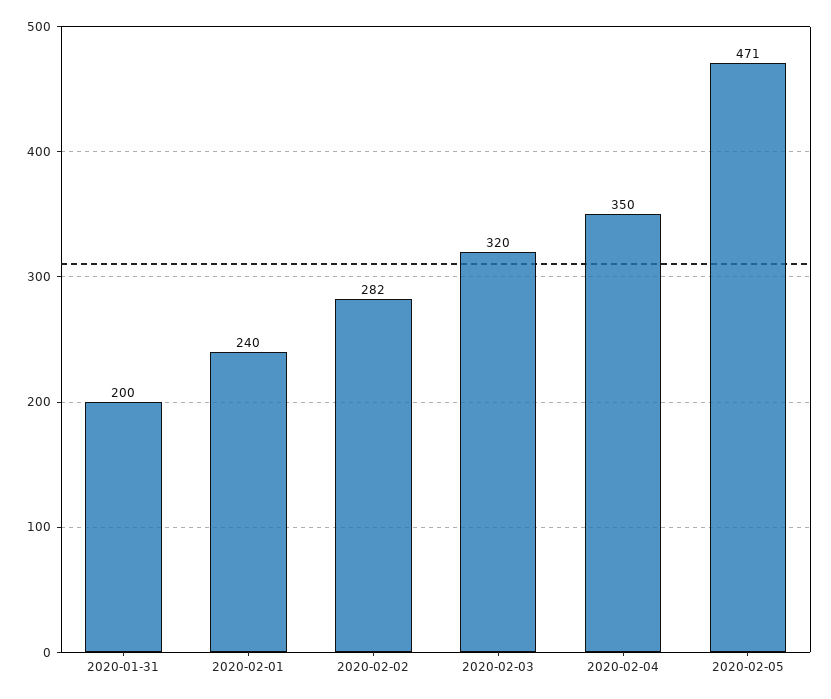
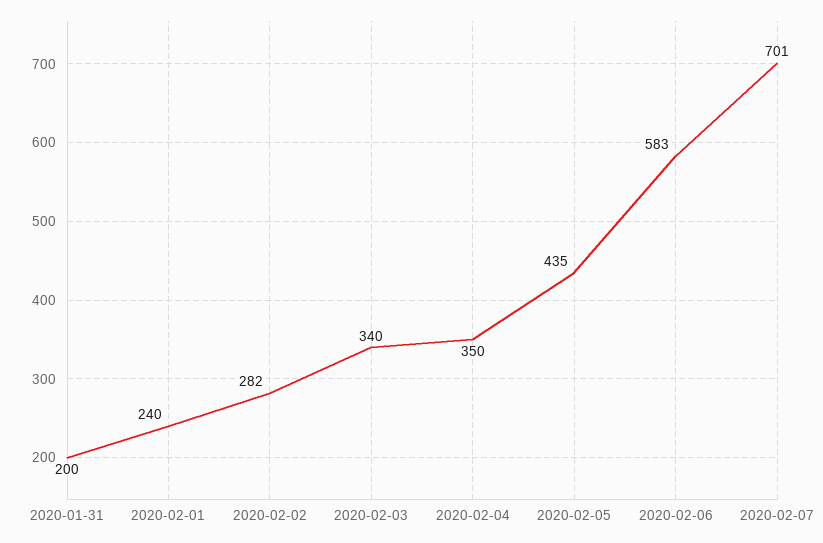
2020-02-03: 320 -> 340
2020-02-05: 471 -> 435
2020-02-06: none -> 583
2020-02-07: none -> 701

